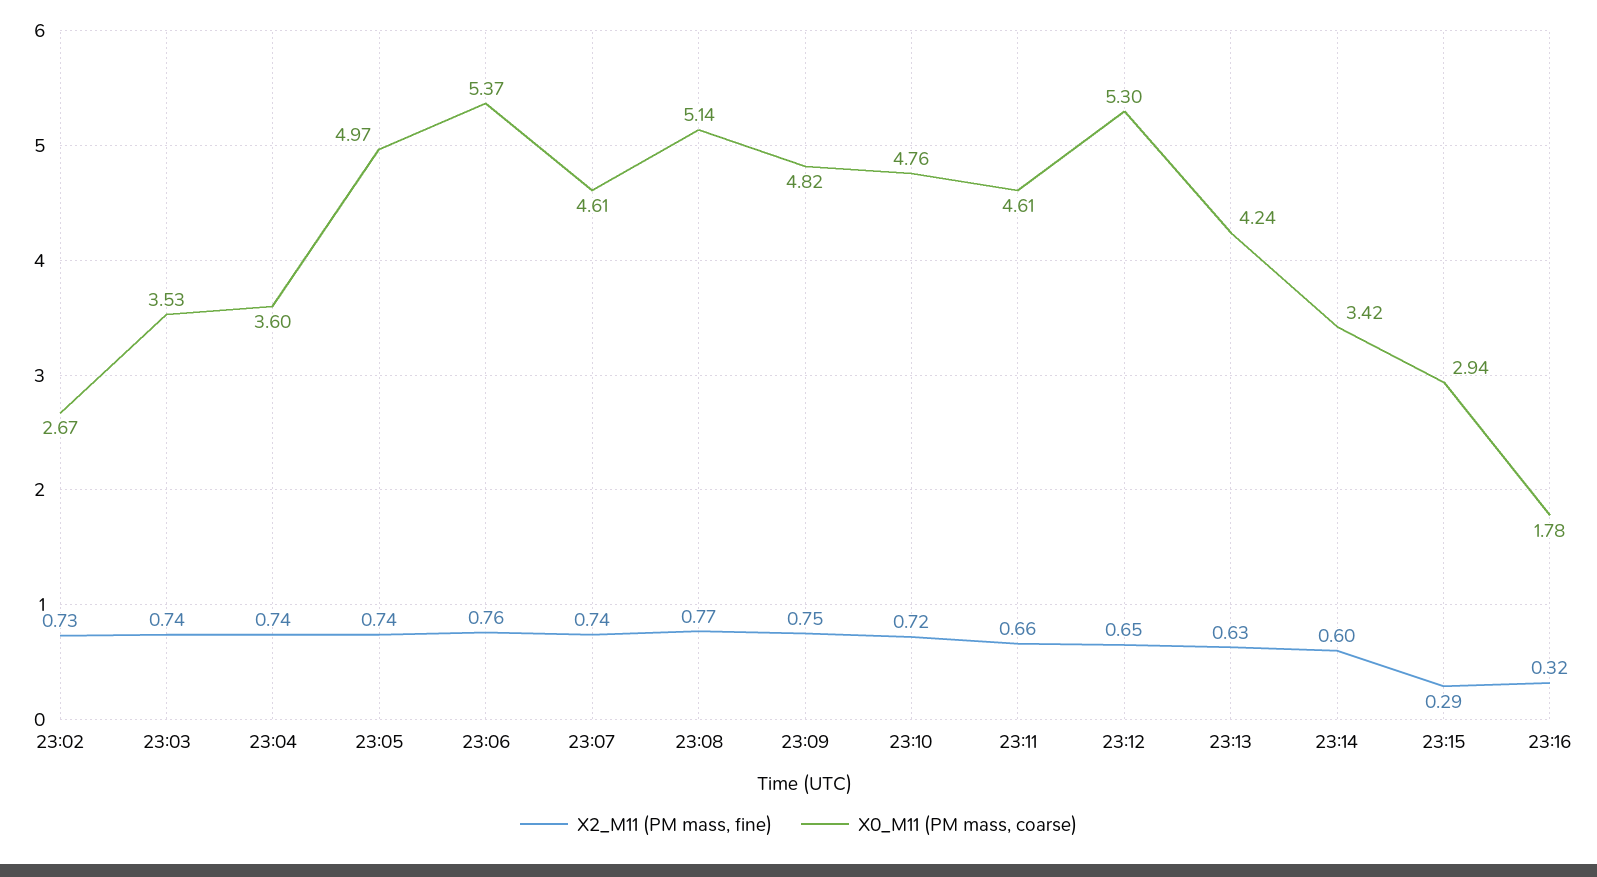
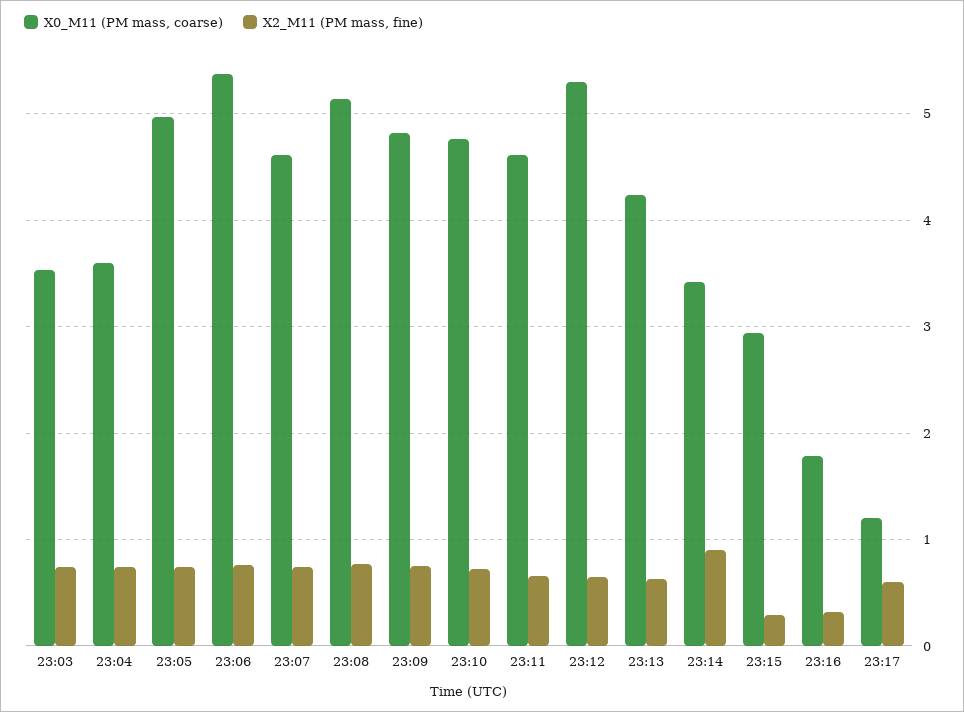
X2_M11 (PM mass, fine), 23:02: 0.73 -> none
X0_M11 (PM mass, coarse), 23:02: 2.67 -> none
X2_M11 (PM mass, fine), 23:14: 0.6 -> 0.9
X0_M11 (PM mass, coarse), 23:17: none -> 1.2
X2_M11 (PM mass, fine), 23:17: none -> 0.6

